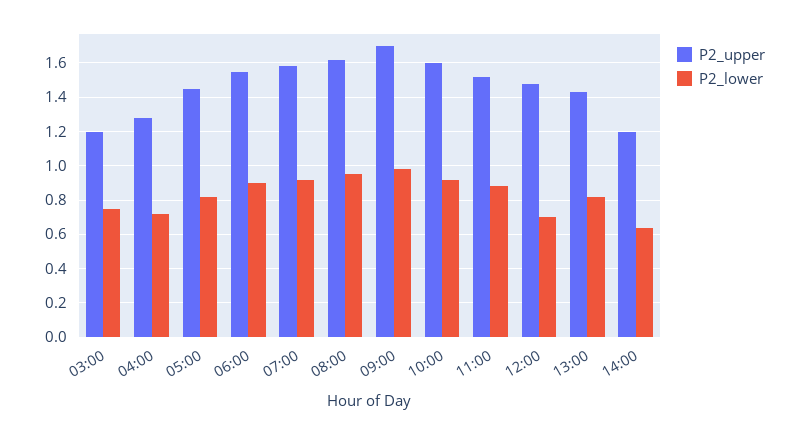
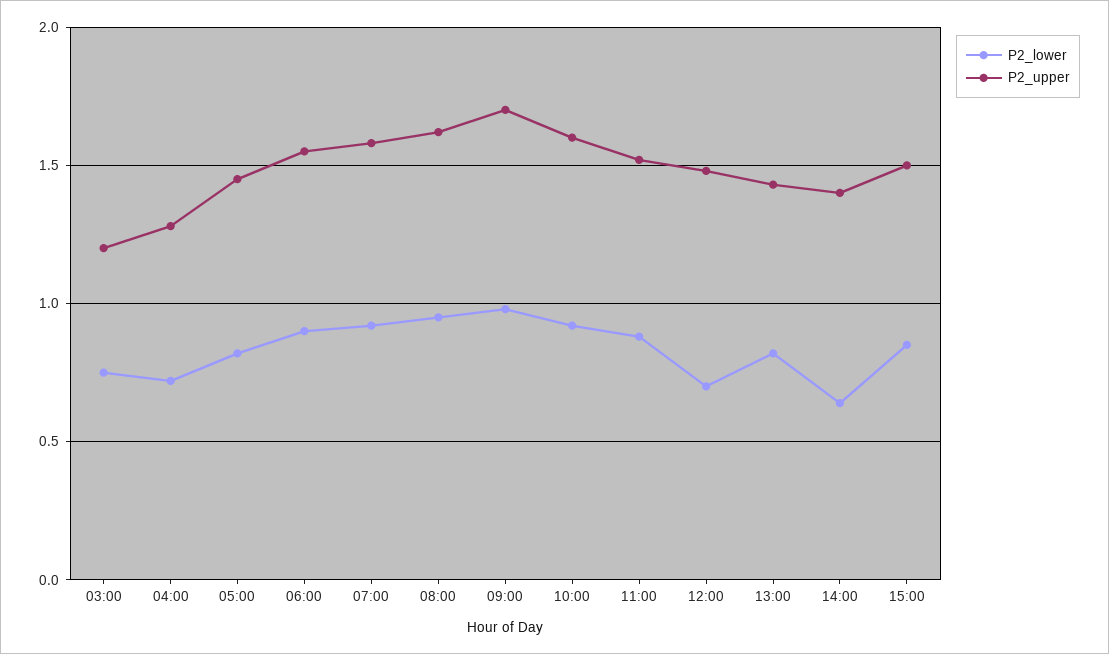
P2_upper, 14:00: 1.2 -> 1.4
P2_lower, 15:00: none -> 0.85
P2_upper, 15:00: none -> 1.5

